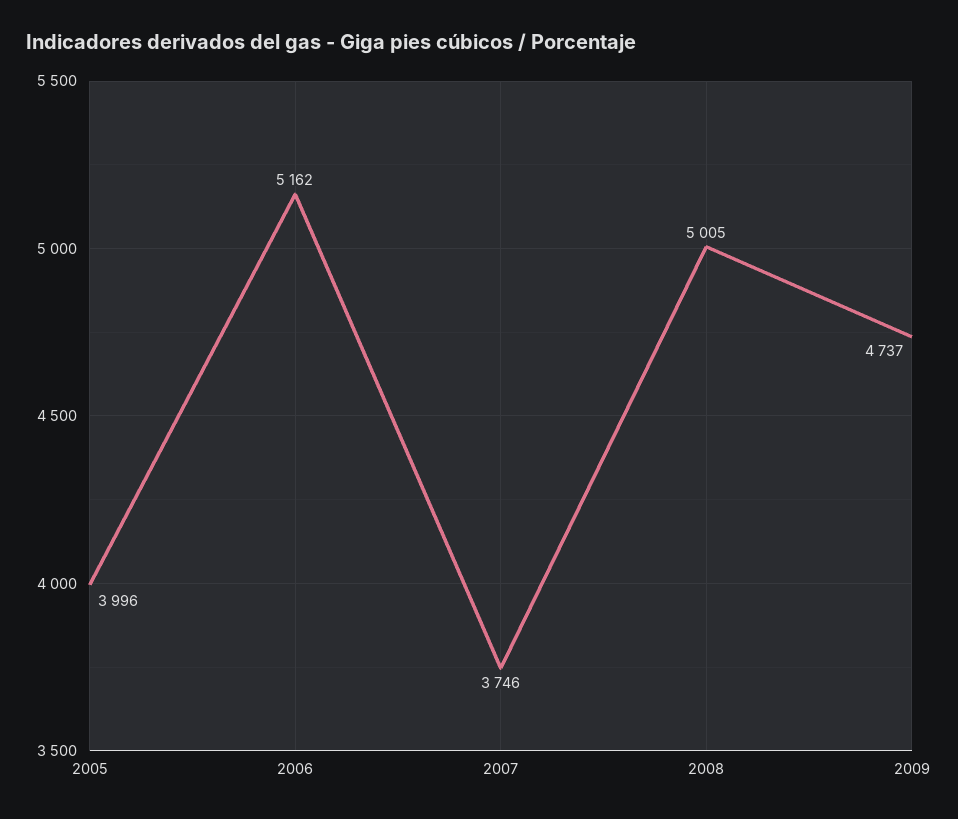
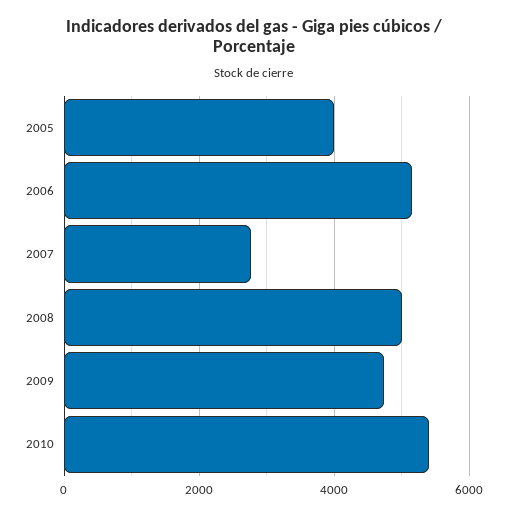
2007: 3746 -> 2800
2010: none -> 5400

